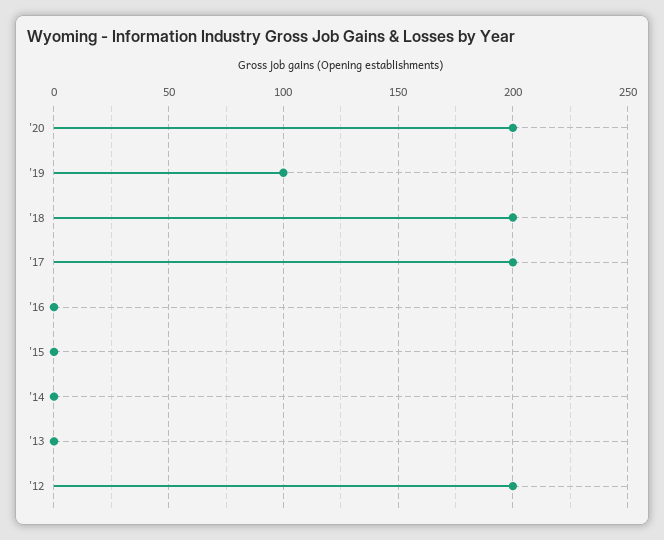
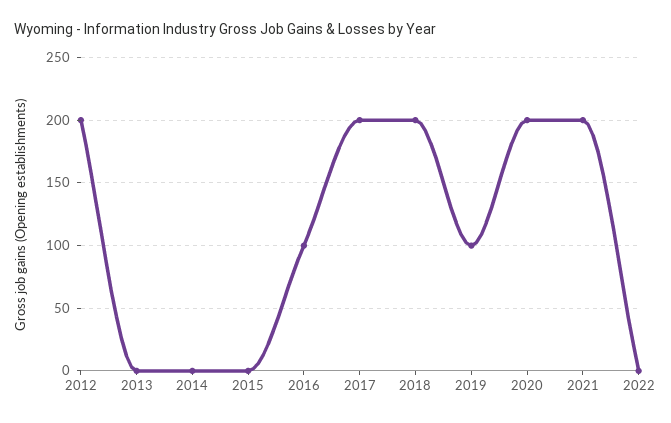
'16: 0 -> 100
2021: none -> 200
2022: none -> 0

